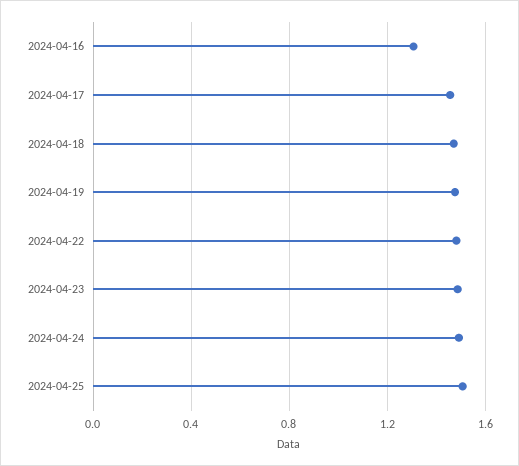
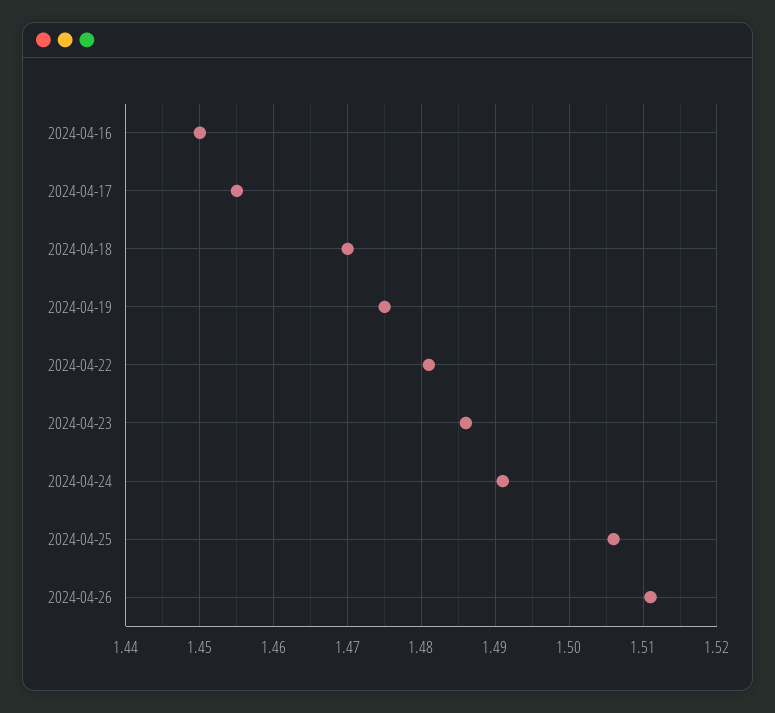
2024-04-16: 1.3 -> 1.45
2024-04-26: none -> 1.511

